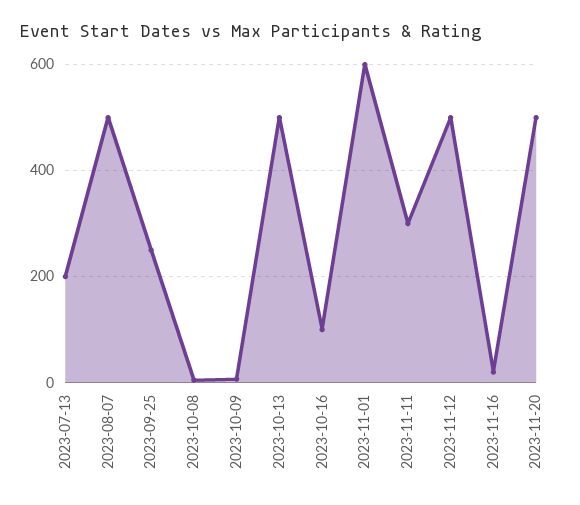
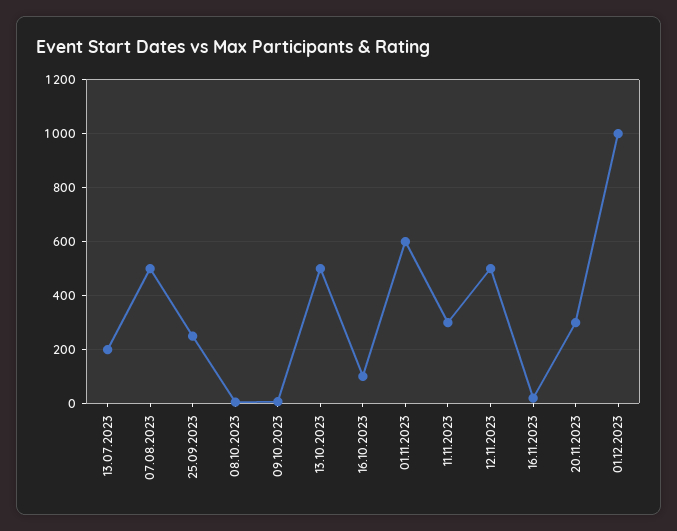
2023-11-20: 500 -> 300
01.12.2023: none -> 1000

